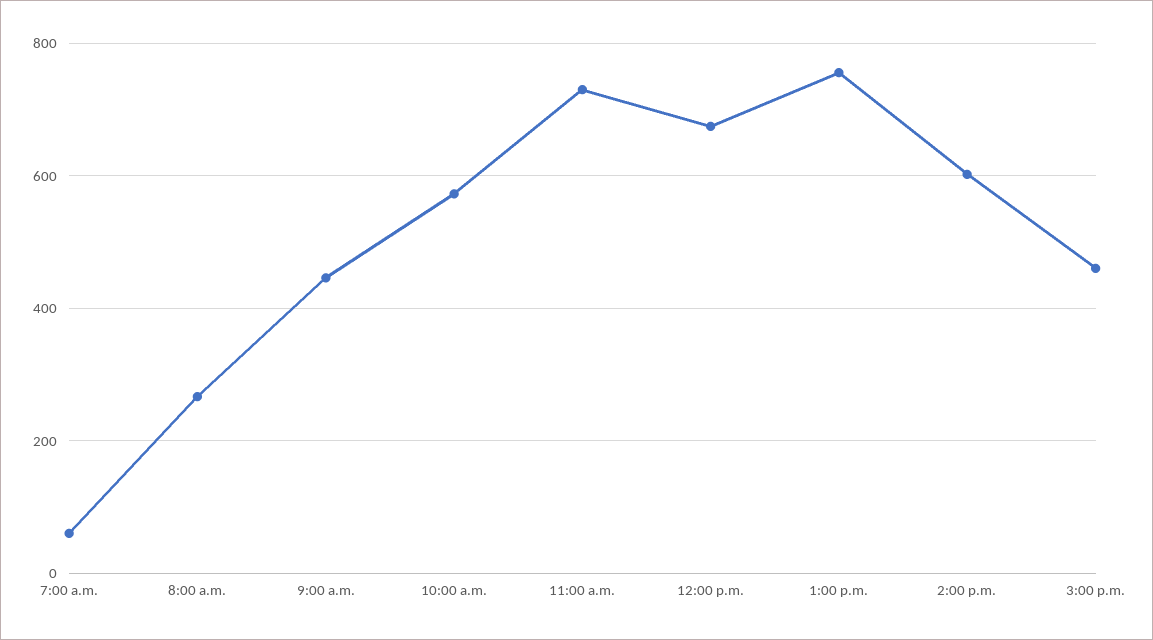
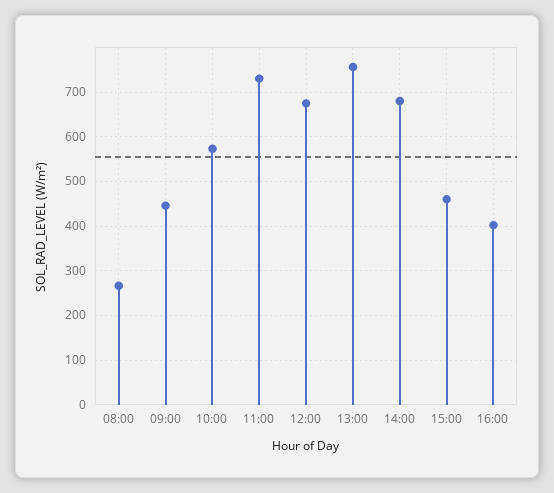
7:00 a.m.: 60 -> none
2:00 p.m.: 600 -> 680
16:00: none -> 400

